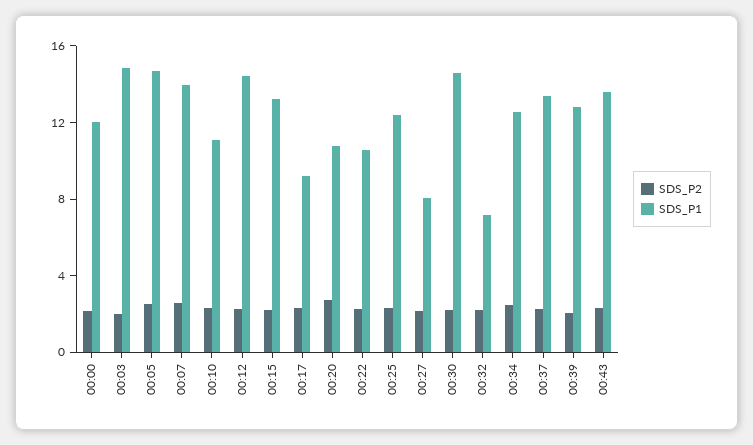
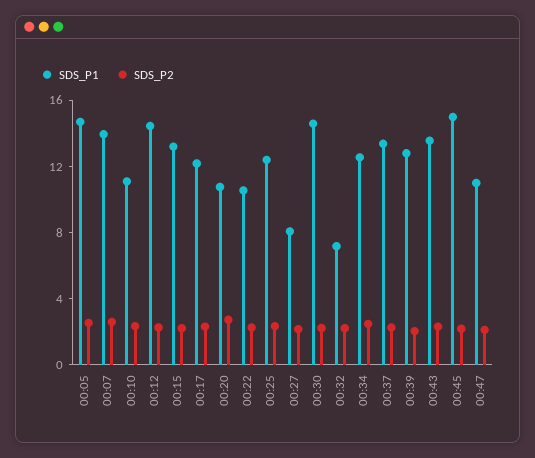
SDS_P2, 00:00: 2 -> none
SDS_P1, 00:00: 12 -> none
SDS_P2, 00:03: 2 -> none
SDS_P1, 00:03: 15 -> none
SDS_P1, 00:17: 9 -> 12
SDS_P1, 00:45: none -> 15
SDS_P2, 00:45: none -> 2
SDS_P1, 00:47: none -> 11
SDS_P2, 00:47: none -> 2

